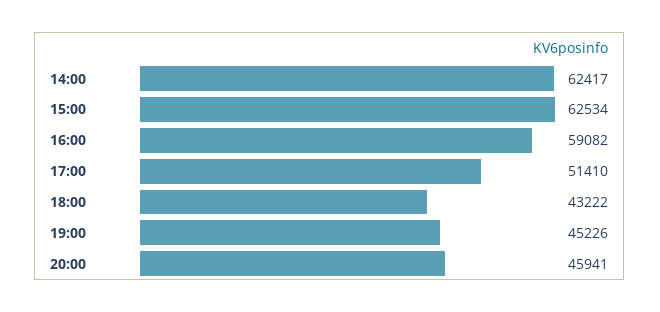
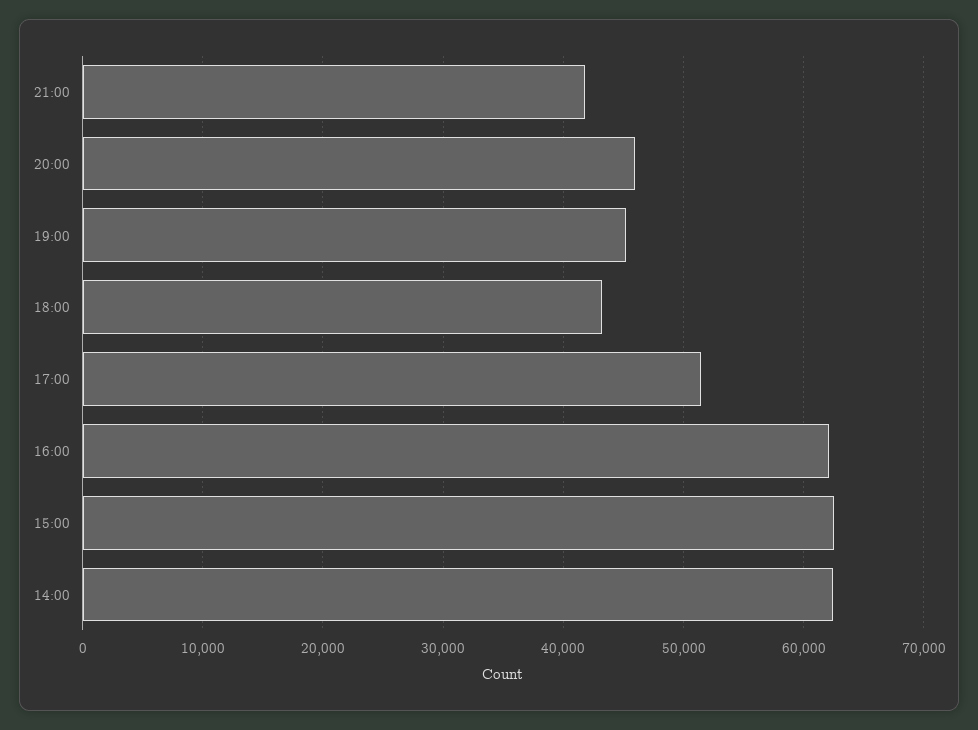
16:00: 59082 -> 62000
21:00: none -> 42000

